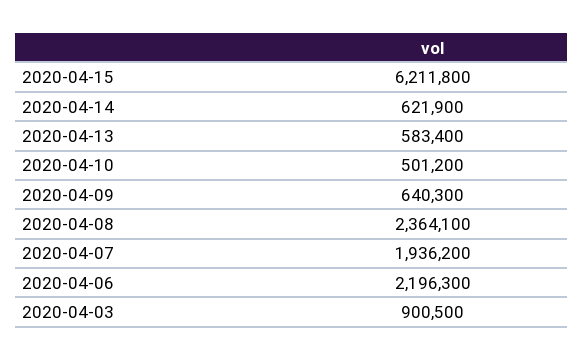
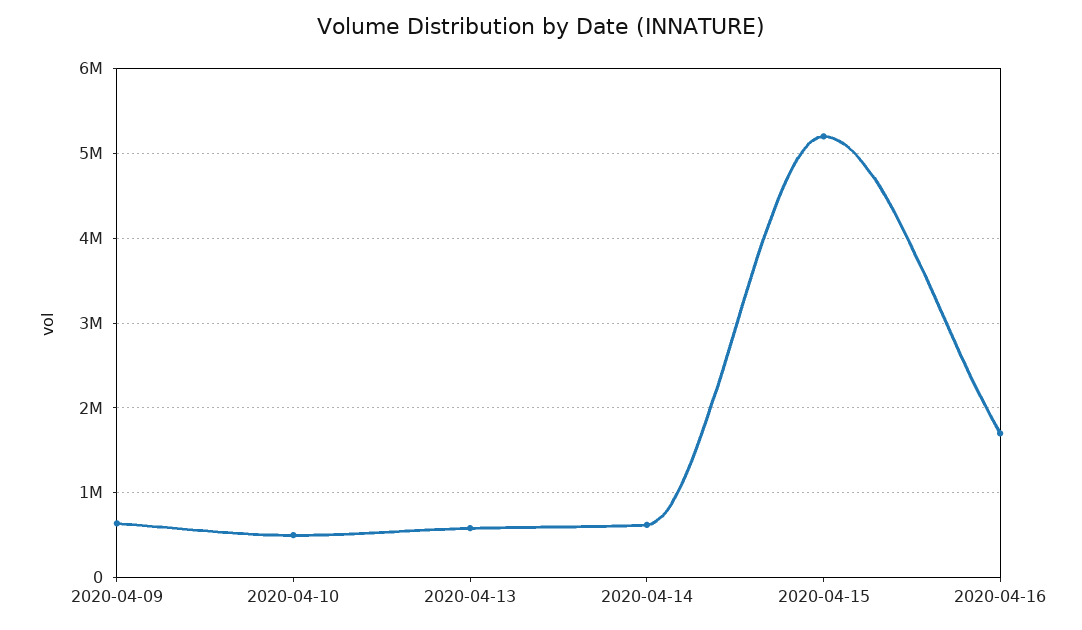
2020-04-15: 6211800 -> 5200000
2020-04-08: 2364100 -> none
2020-04-07: 1936200 -> none
2020-04-06: 2196300 -> none
2020-04-03: 900500 -> none
2020-04-16: none -> 1700000

